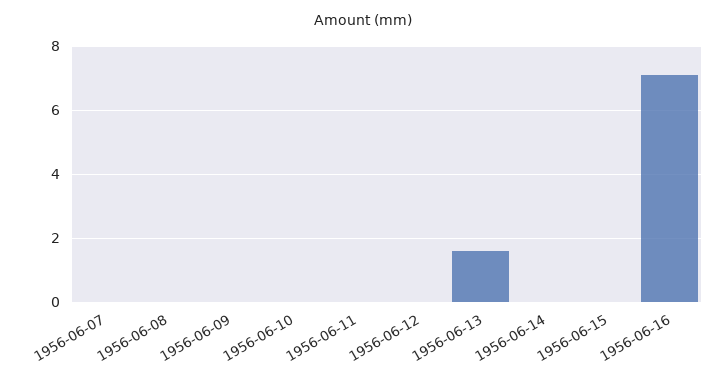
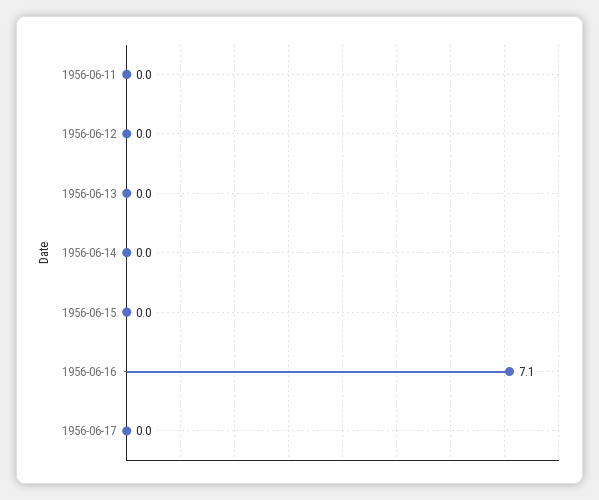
1956-06-07: 0 -> none
1956-06-08: 0 -> none
1956-06-09: 0 -> none
1956-06-10: 0 -> none
1956-06-13: 1.5 -> 0
1956-06-17: none -> 0

